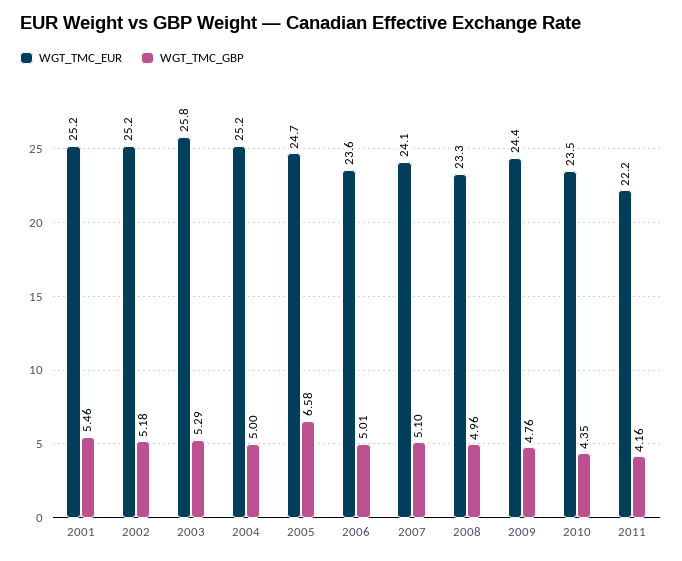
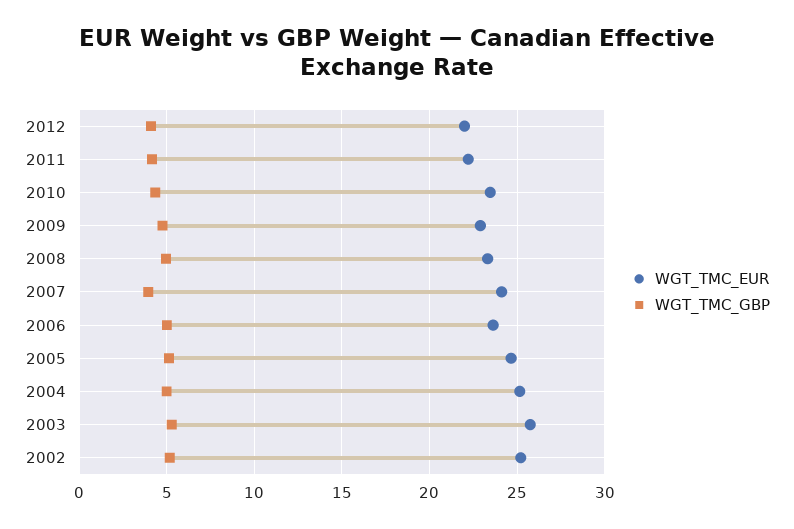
WGT_TMC_EUR, 2001: 25.2 -> none
WGT_TMC_GBP, 2001: 5.46 -> none
WGT_TMC_GBP, 2005: 6.58 -> 5
WGT_TMC_GBP, 2007: 5.1 -> 4
WGT_TMC_EUR, 2009: 24.4 -> 23
WGT_TMC_EUR, 2012: none -> 22
WGT_TMC_GBP, 2012: none -> 4

